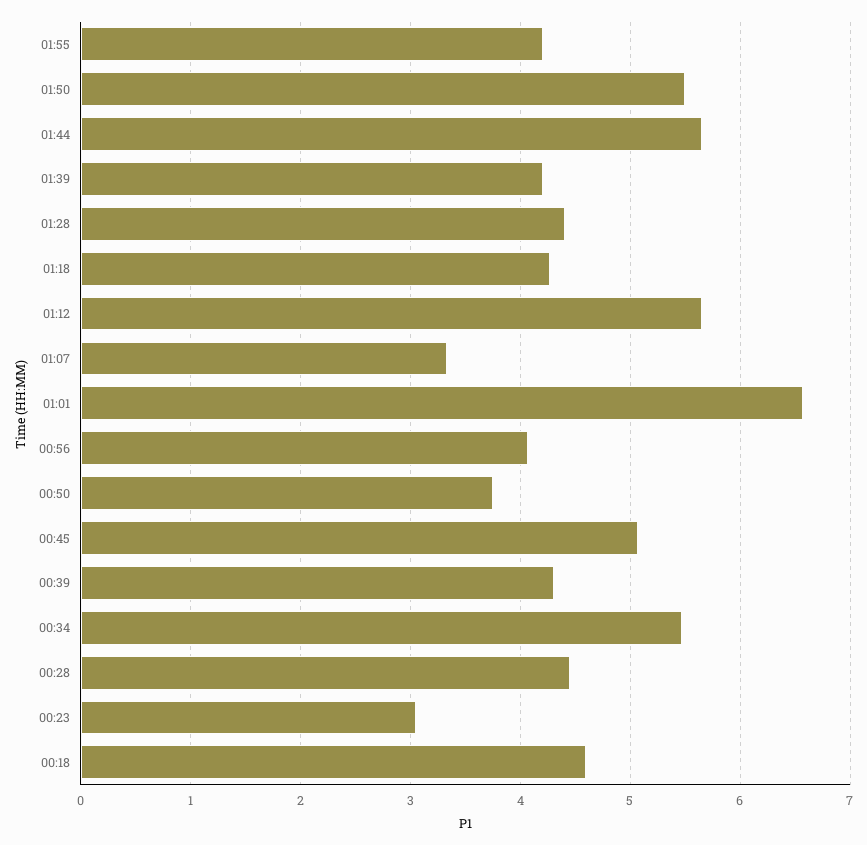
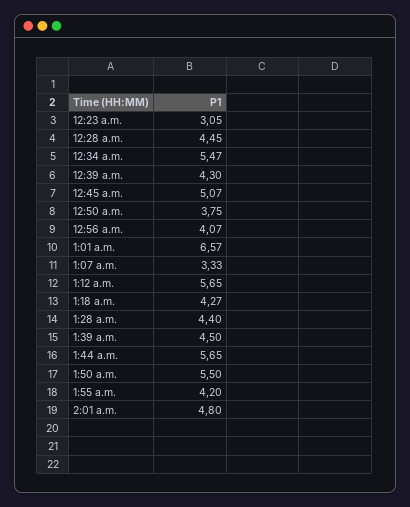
01:39: 4.2 -> 4.5
00:18: 4.6 -> none
2:01 a.m.: none -> 4.8

